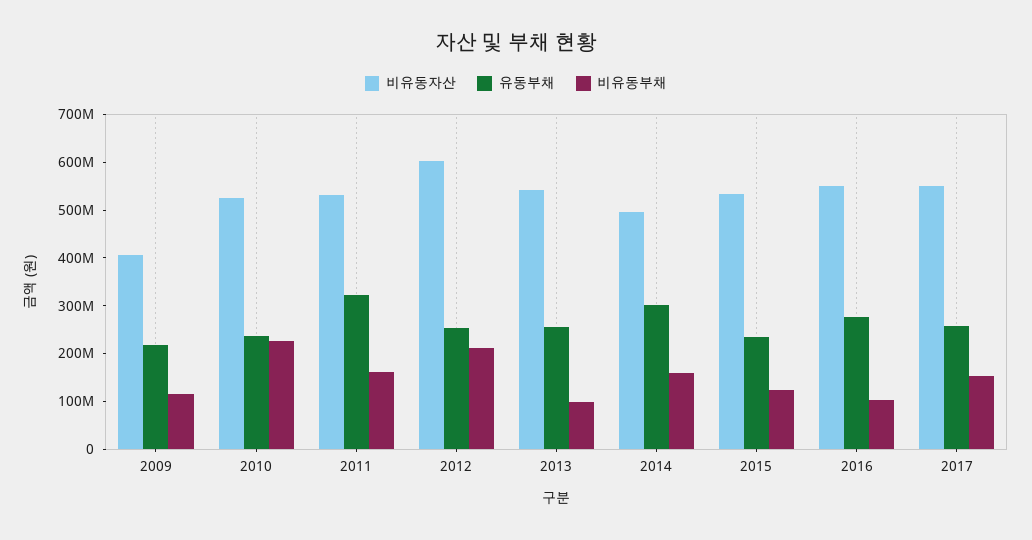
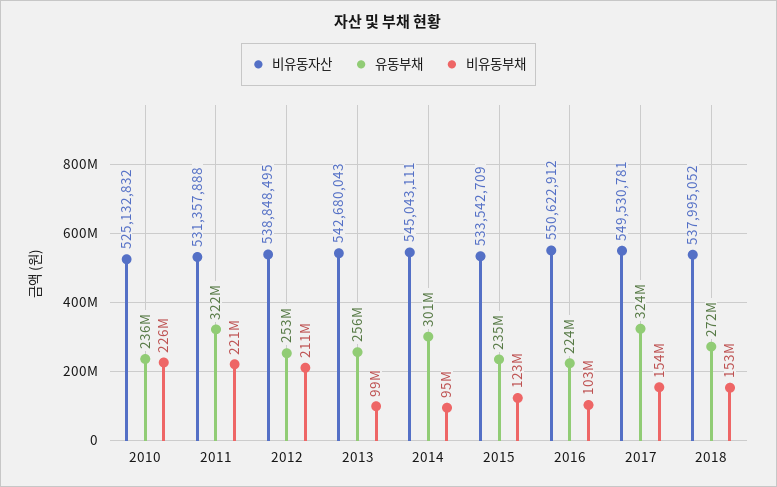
비유동자산, 2009: 400000000 -> none
유동부채, 2009: 220000000 -> none
비유동부채, 2009: 120000000 -> none
비유동부채, 2011: 160000000 -> 221000000
비유동자산, 2012: 600000000 -> 538848495
비유동자산, 2014: 500000000 -> 545043111
비유동부채, 2014: 160000000 -> 95000000
유동부채, 2016: 280000000 -> 224000000
유동부채, 2017: 260000000 -> 324000000
비유동자산, 2018: none -> 537995052
유동부채, 2018: none -> 272000000
비유동부채, 2018: none -> 153000000

